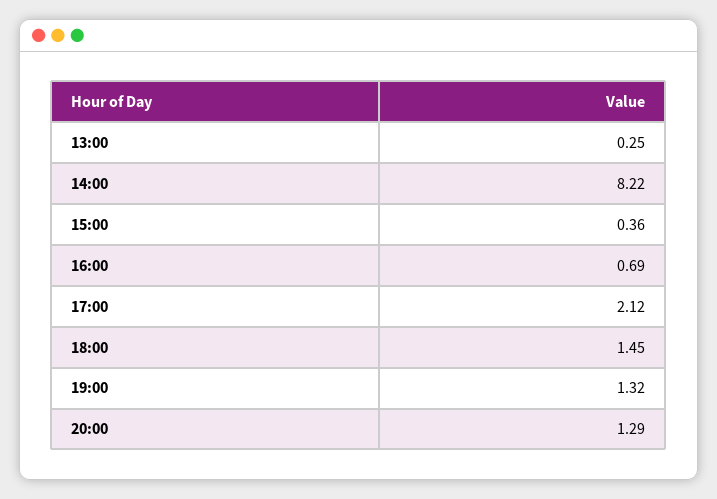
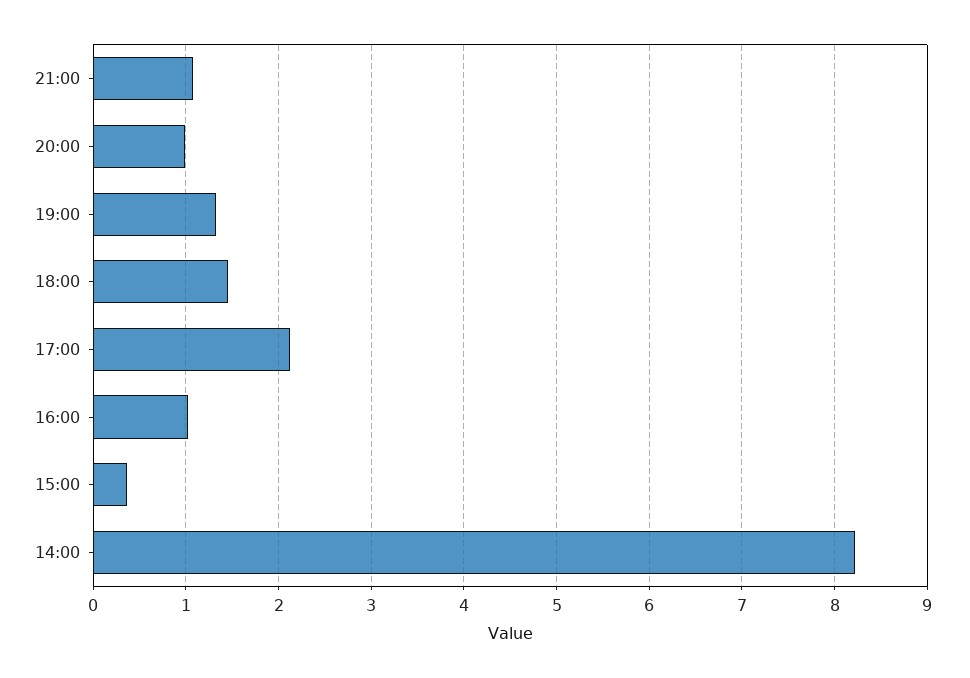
13:00: 0.25 -> none
16:00: 0.69 -> 1
20:00: 1.29 -> 1
21:00: none -> 1.1

